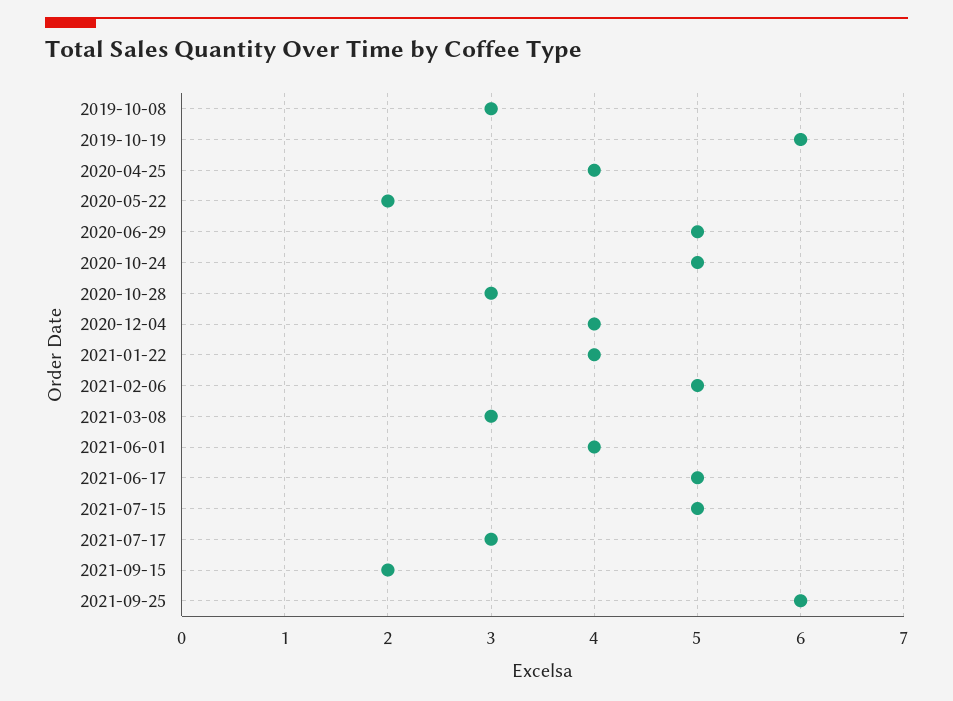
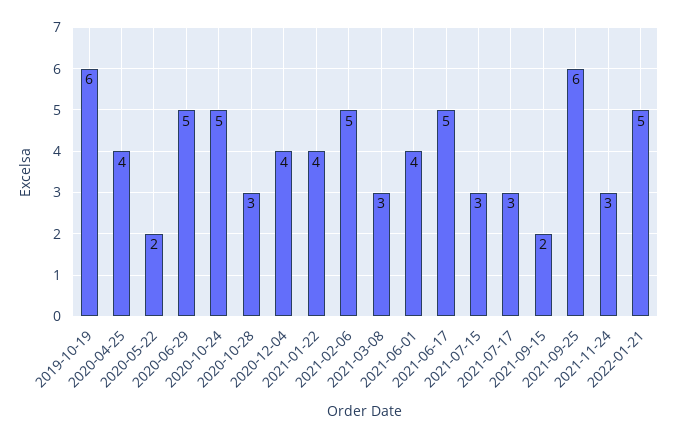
2019-10-08: 3 -> none
2021-07-15: 5 -> 3
2021-11-24: none -> 3
2022-01-21: none -> 5

